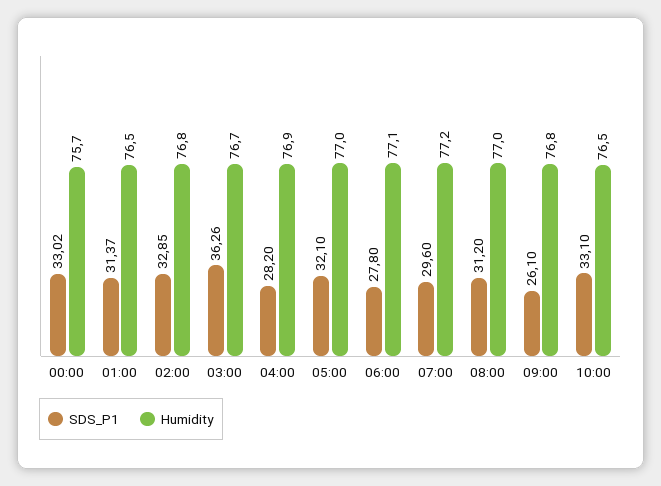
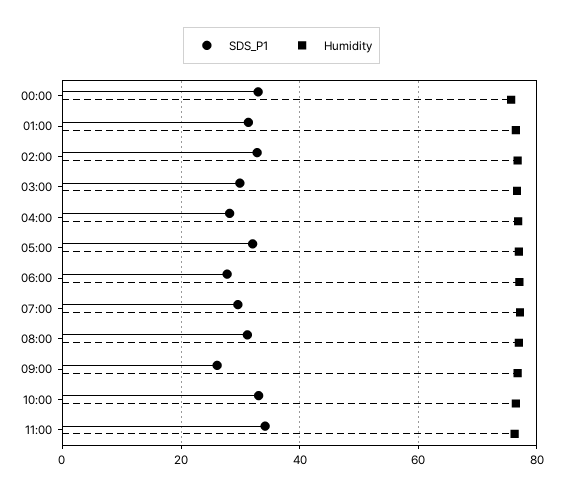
SDS_P1, 03:00: 36.26 -> 30
SDS_P1, 11:00: none -> 34
Humidity, 11:00: none -> 76

